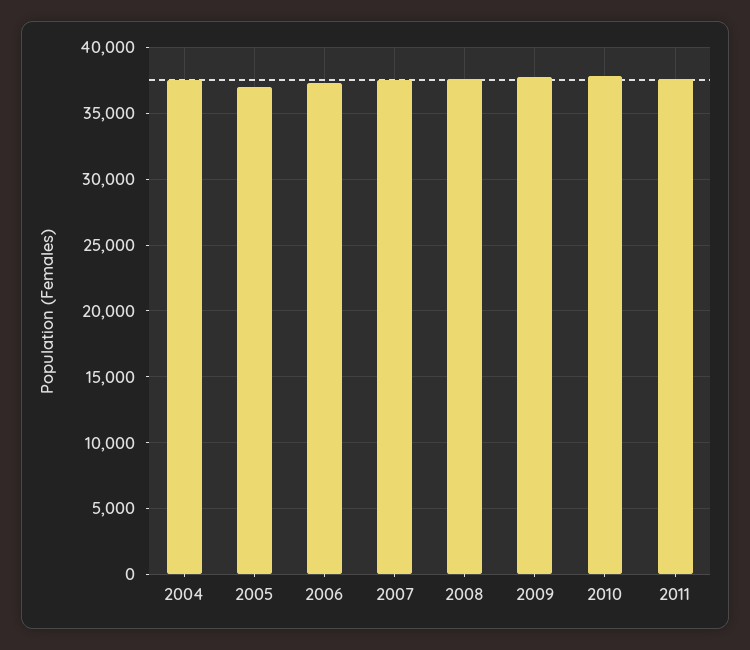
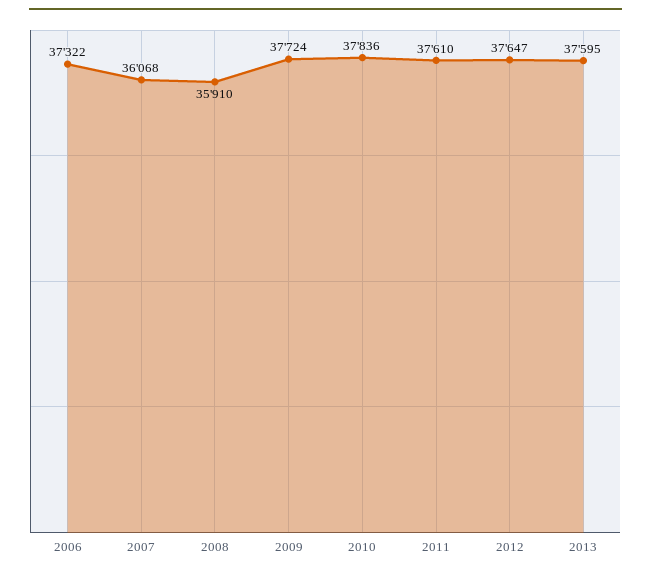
2004: 37500 -> none
2005: 37000 -> none
2007: 37500 -> 36068
2008: 37500 -> 35910
2012: none -> 37647
2013: none -> 37595

